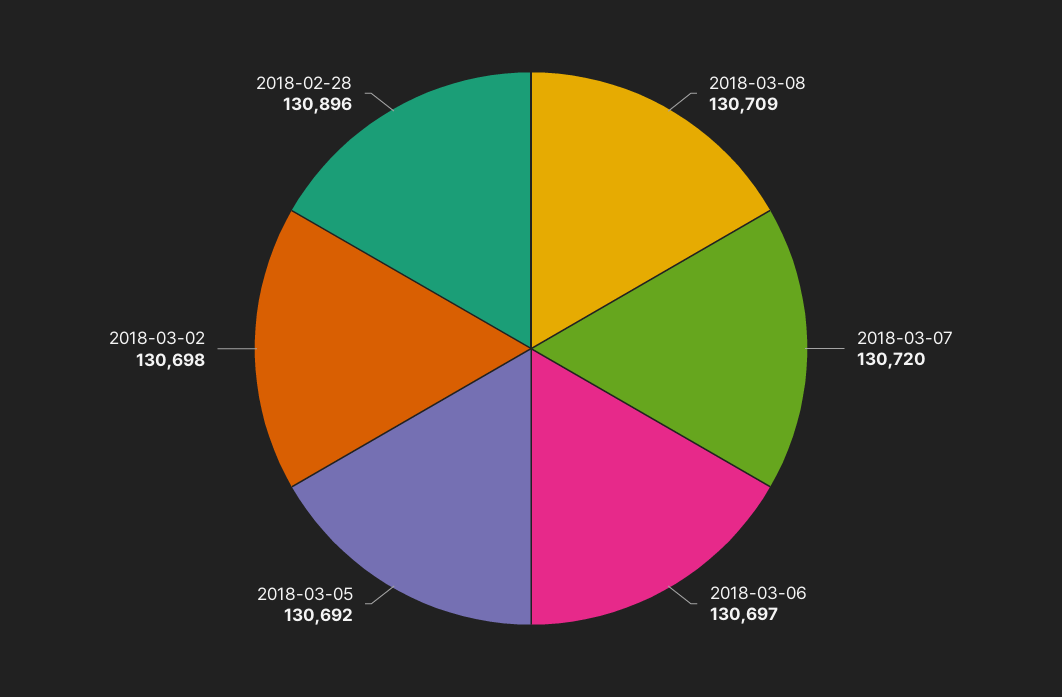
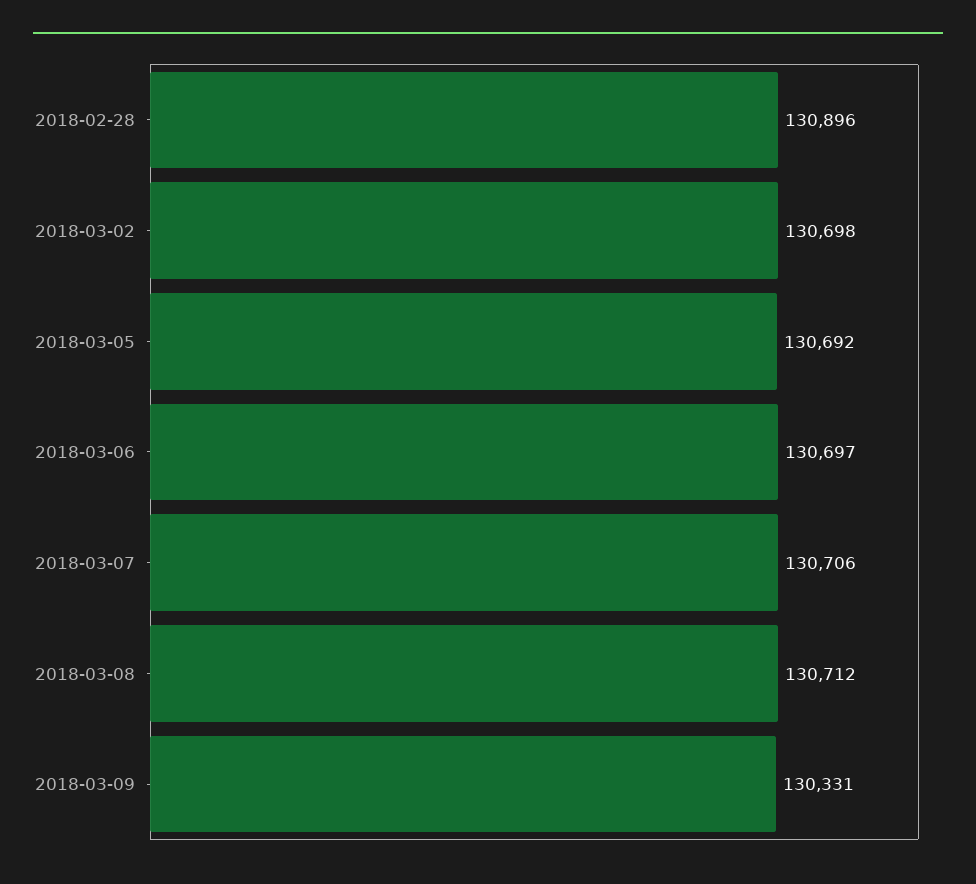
2018-03-08: 130709 -> 130712
2018-03-07: 130720 -> 130706
2018-03-09: none -> 130331

